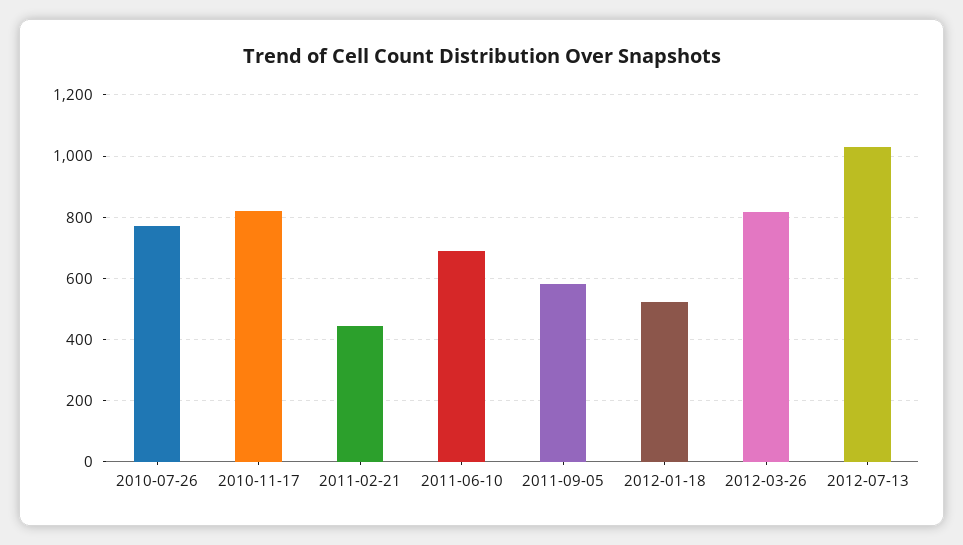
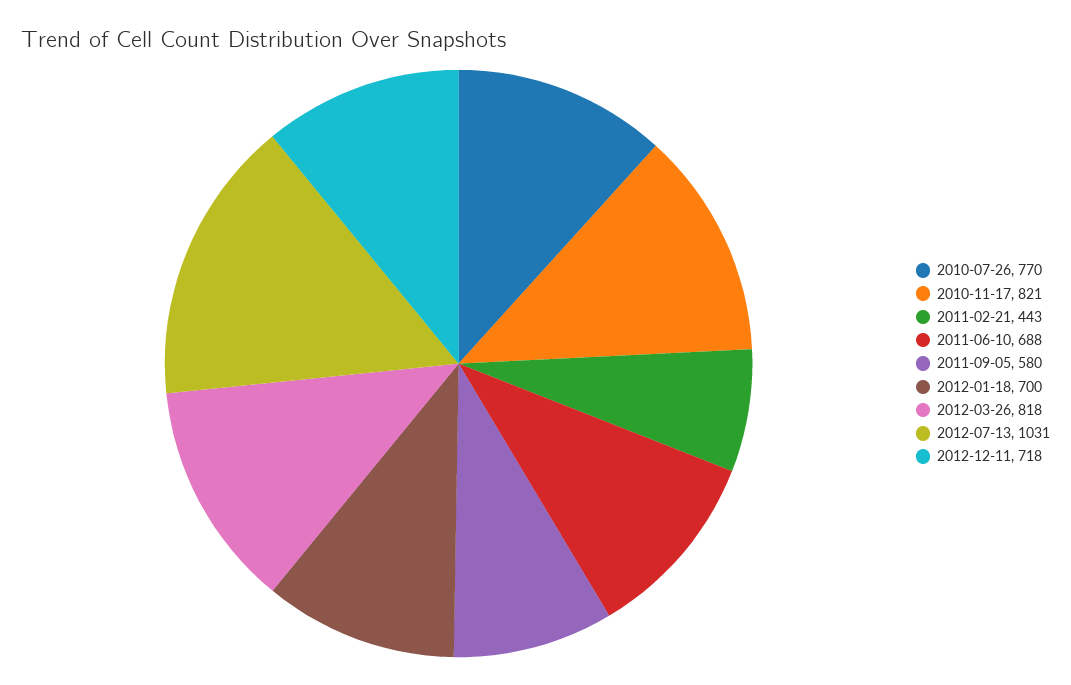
2012-01-18: 520 -> 700
2012-12-11: none -> 718

